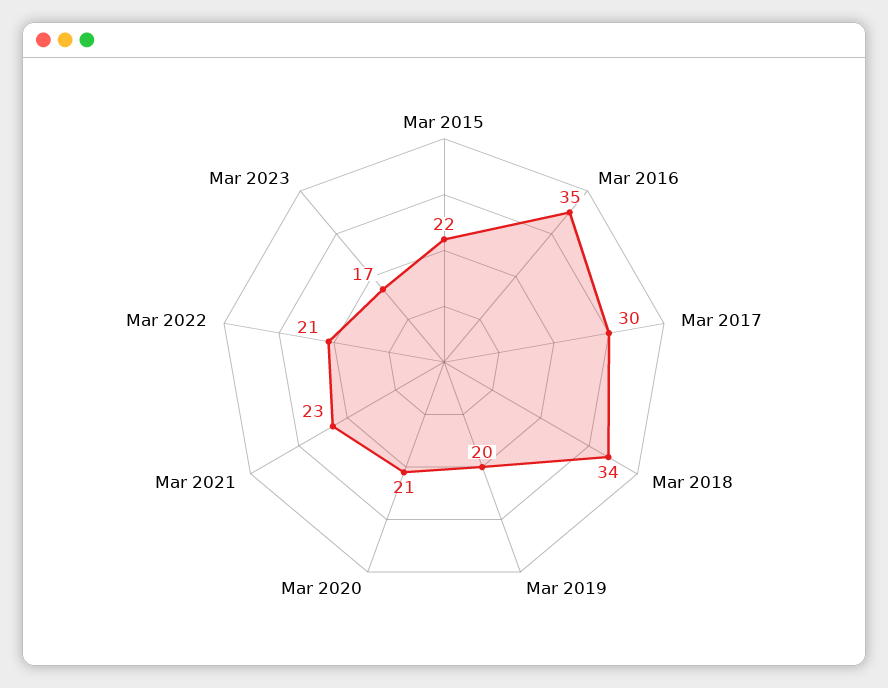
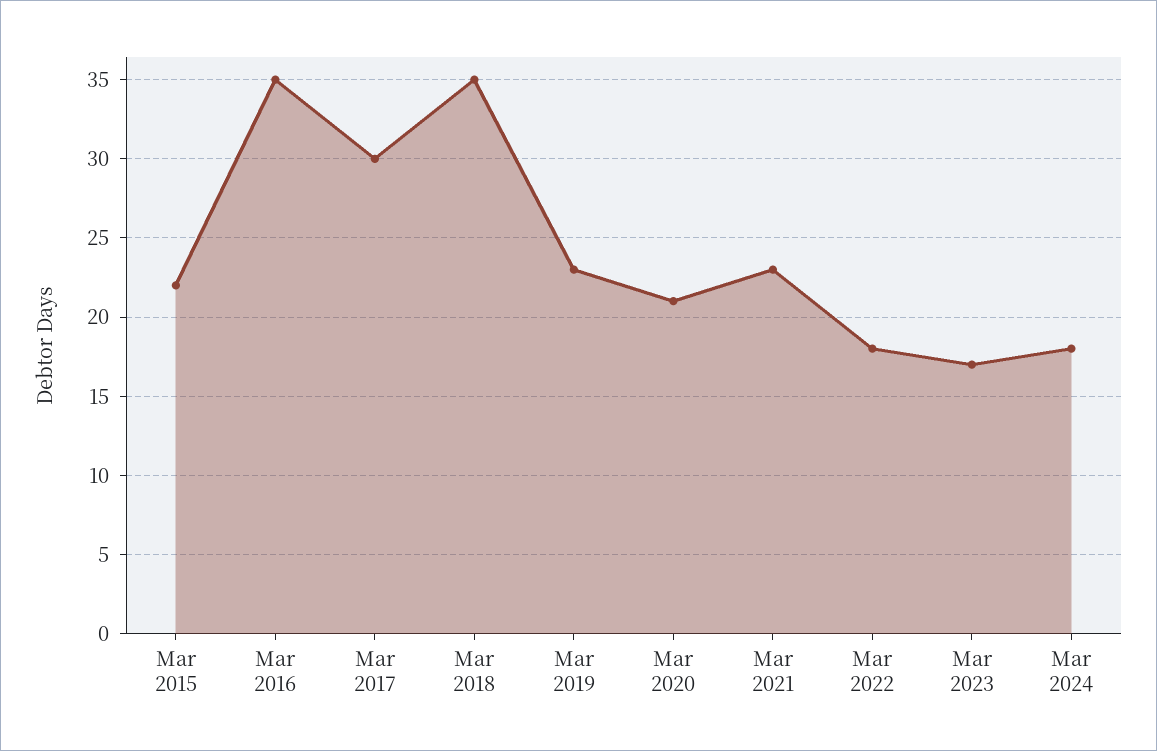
Mar 2018: 34 -> 35
Mar 2019: 20 -> 23
Mar 2022: 21 -> 18
Mar 2024: none -> 18

